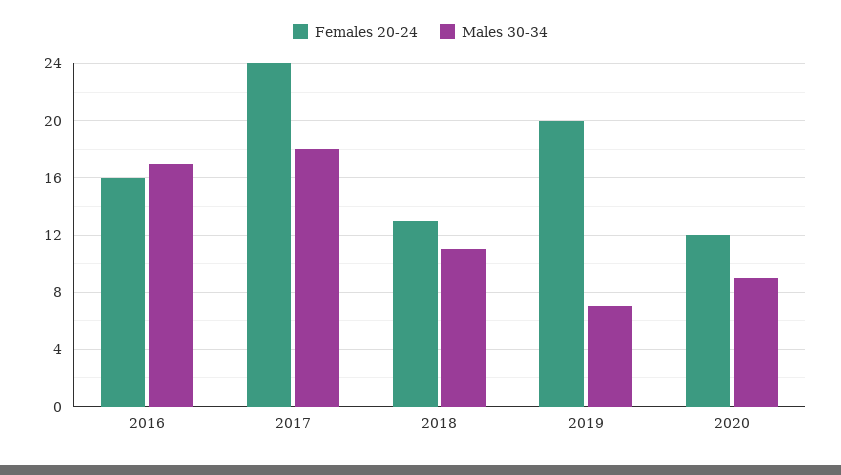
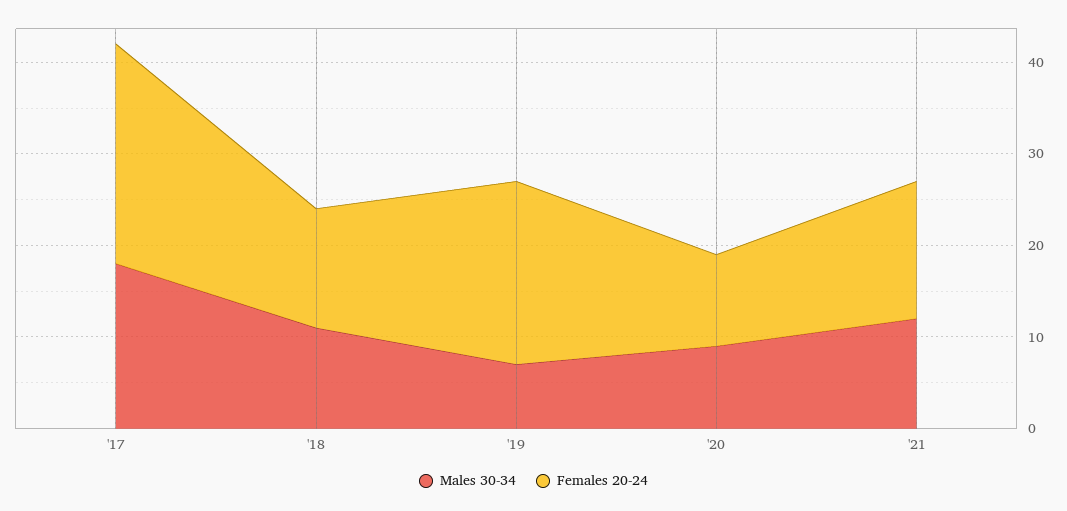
Females 20-24, 2016: 16 -> none
Males 30-34, 2016: 17 -> none
Females 20-24, 2020: 12 -> 10
Males 30-34, '21: none -> 12
Females 20-24, '21: none -> 15

